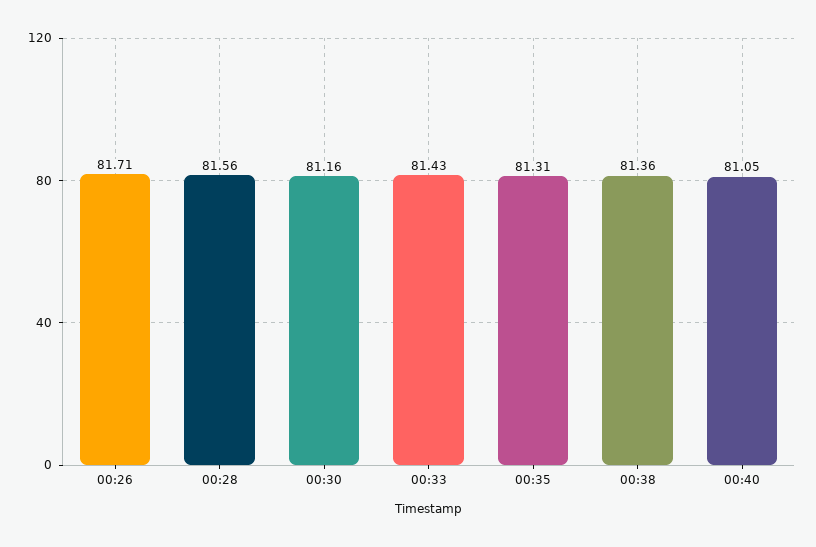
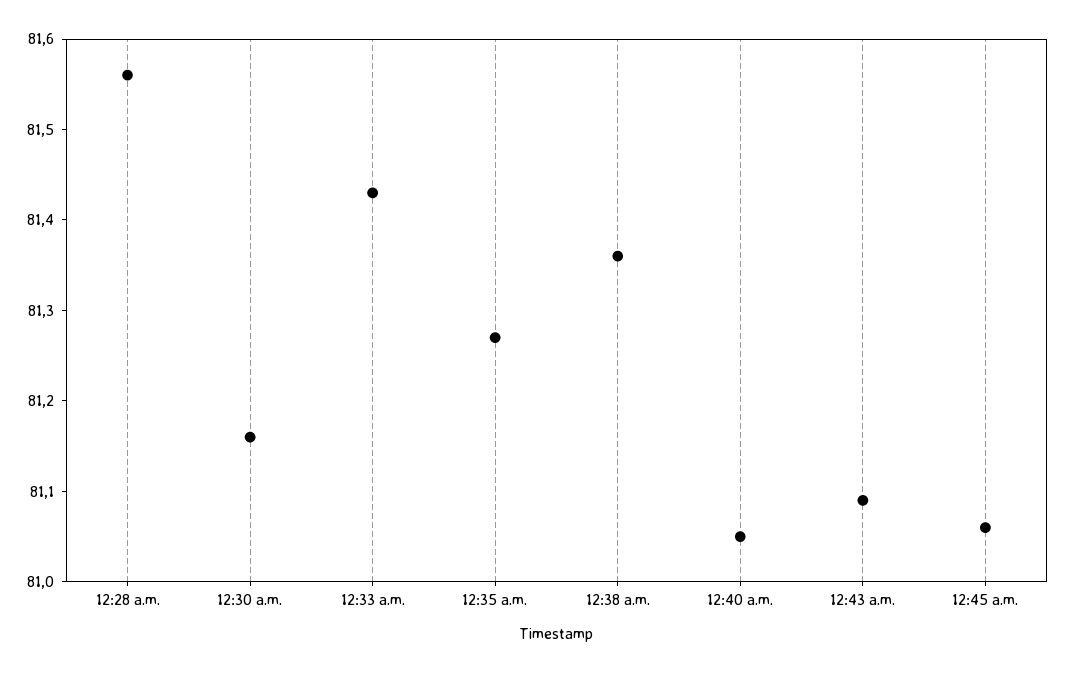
00:26: 81.71 -> none
00:35: 81.31 -> 81.27
12:43 a.m.: none -> 81.09
12:45 a.m.: none -> 81.06

